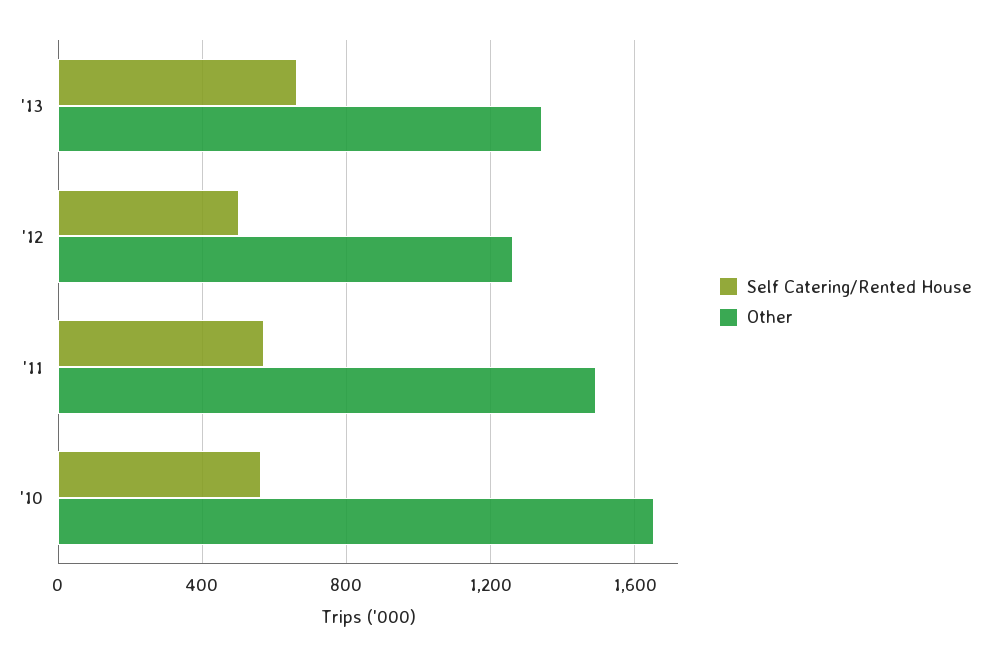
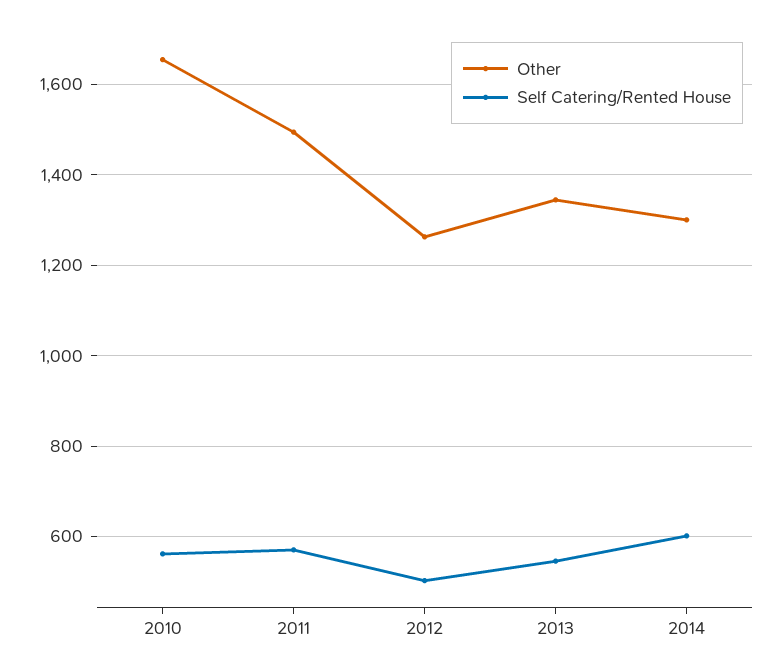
Self Catering/Rented House, '13: 650 -> 540
Other, 2014: none -> 1300
Self Catering/Rented House, 2014: none -> 600

